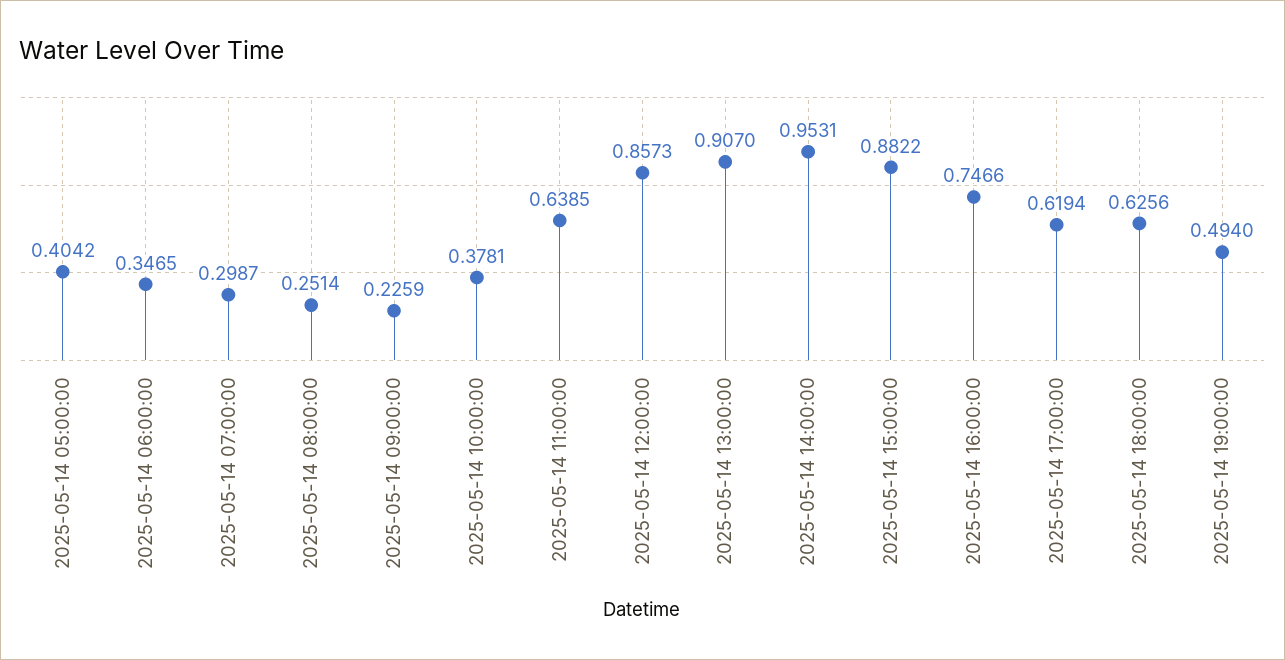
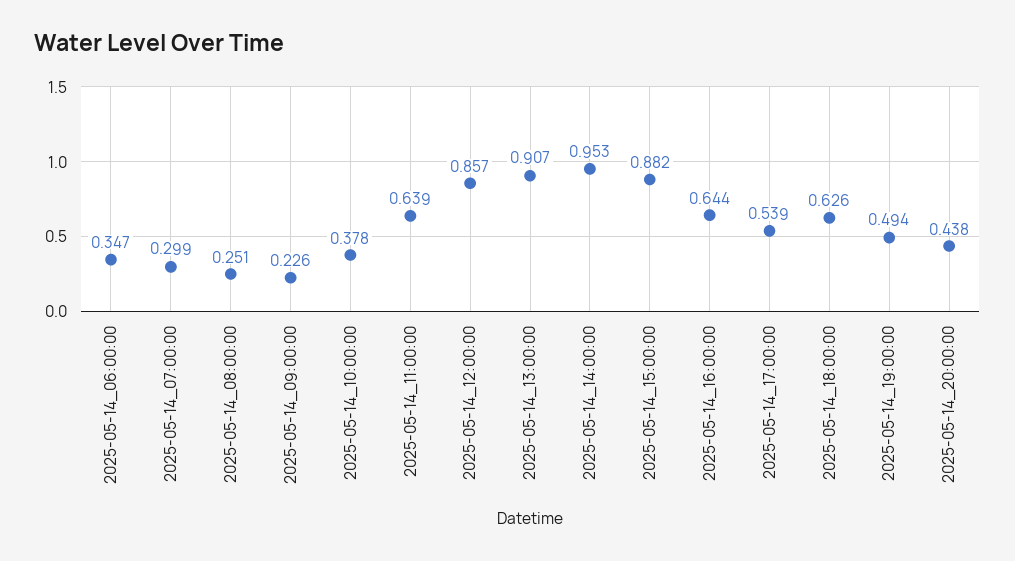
2025-05-14 05:00:00: 0.4042 -> none
2025-05-14 16:00:00: 0.7466 -> 0.644
2025-05-14 17:00:00: 0.6194 -> 0.539
2025-05-14_20:00:00: none -> 0.438

